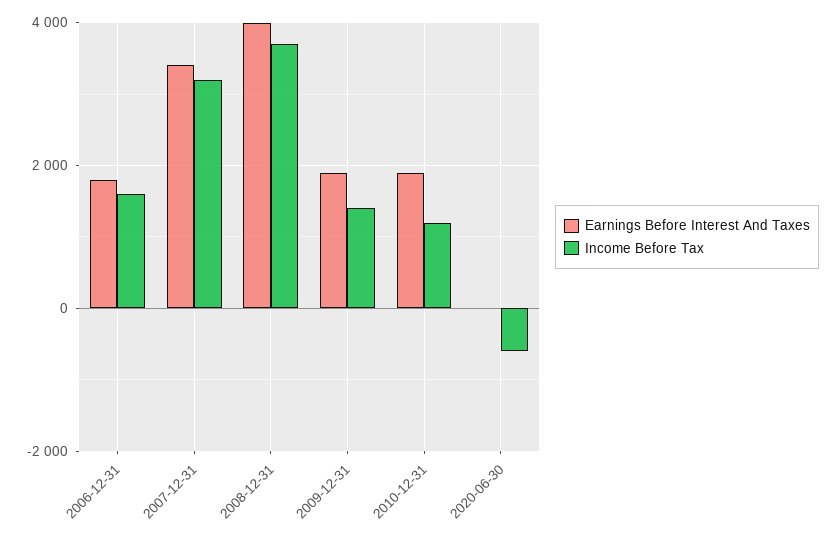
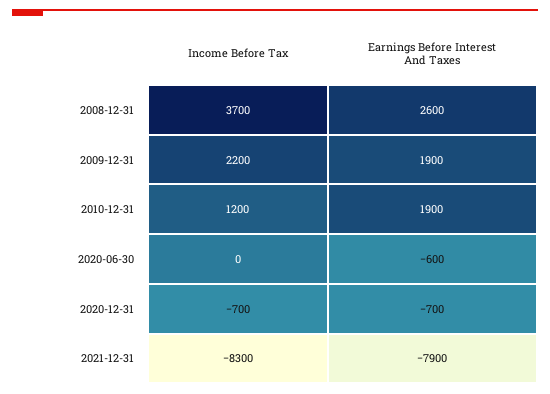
Earnings Before Interest And Taxes, 2006-12-31: 1800 -> none
Income Before Tax, 2006-12-31: 1600 -> none
Earnings Before Interest And Taxes, 2007-12-31: 3400 -> none
Income Before Tax, 2007-12-31: 3200 -> none
Earnings Before Interest And Taxes, 2008-12-31: 4000 -> 2600
Income Before Tax, 2009-12-31: 1400 -> 2200
Earnings Before Interest And Taxes, 2020-06-30: 0 -> -600
Income Before Tax, 2020-06-30: -600 -> 0
Income Before Tax, 2020-12-31: none -> -700
Earnings Before Interest And Taxes, 2020-12-31: none -> -700
Income Before Tax, 2021-12-31: none -> -8300
Earnings Before Interest And Taxes, 2021-12-31: none -> -7900

